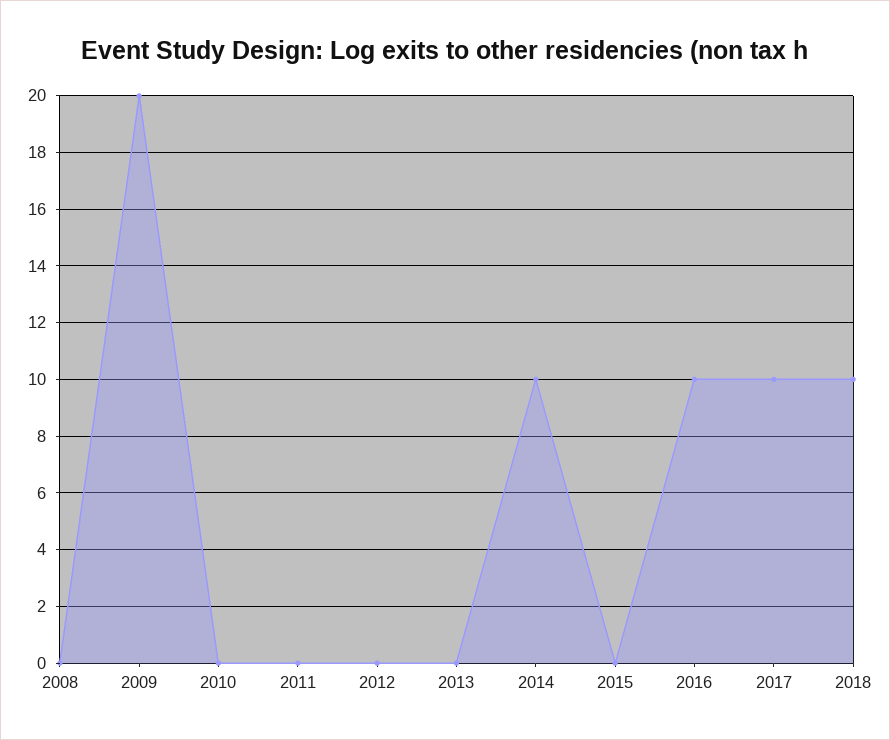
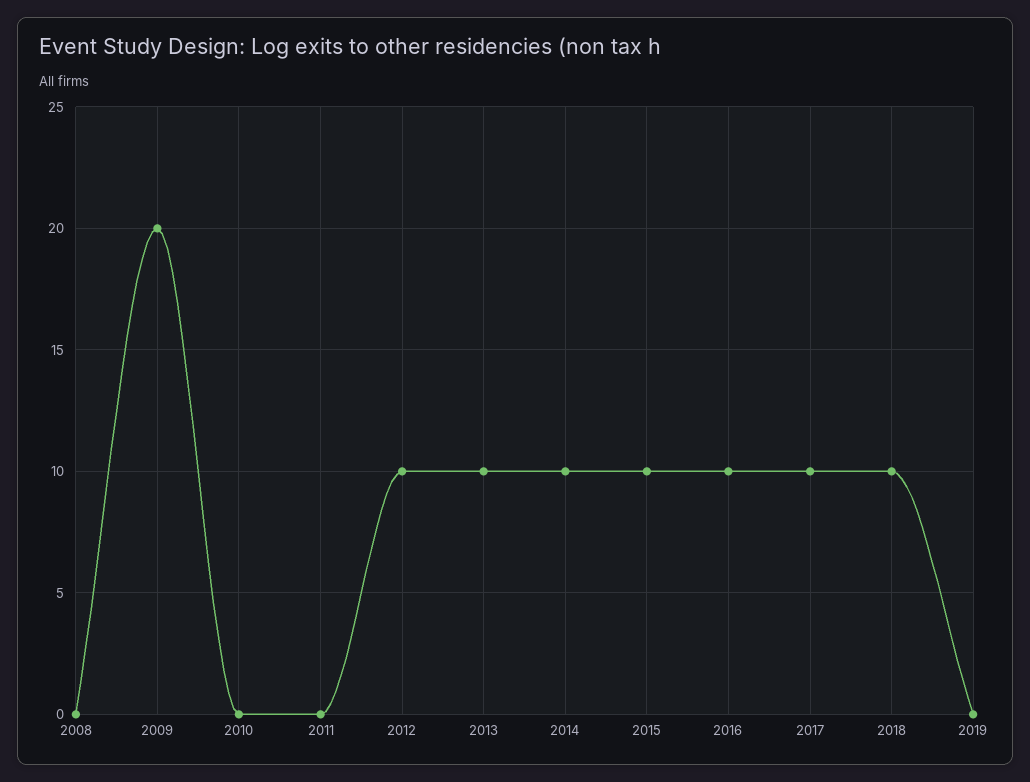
2012: 0 -> 10
2013: 0 -> 10
2015: 0 -> 10
2019: none -> 0

